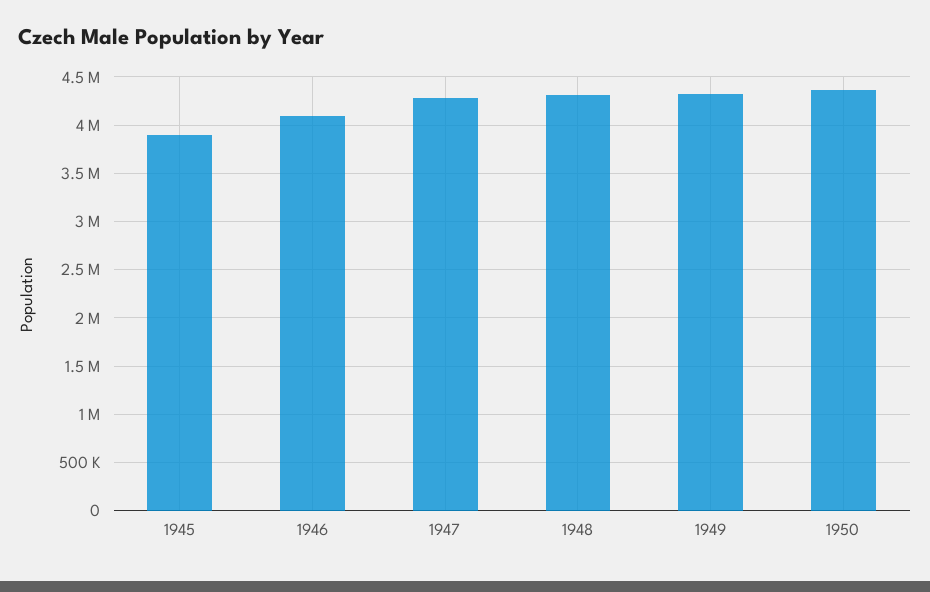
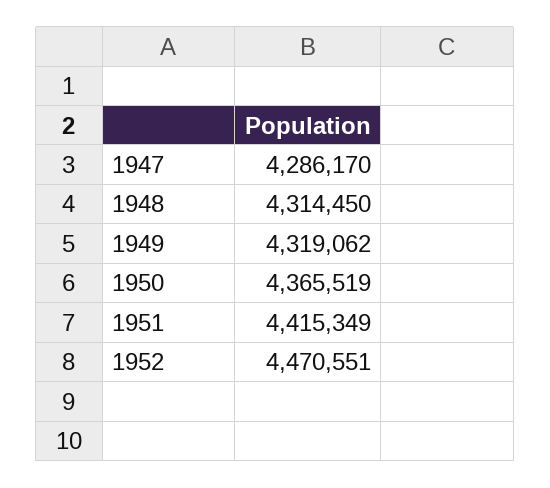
1945: 3900000 -> none
1946: 4100000 -> none
1951: none -> 4415349
1952: none -> 4470551

